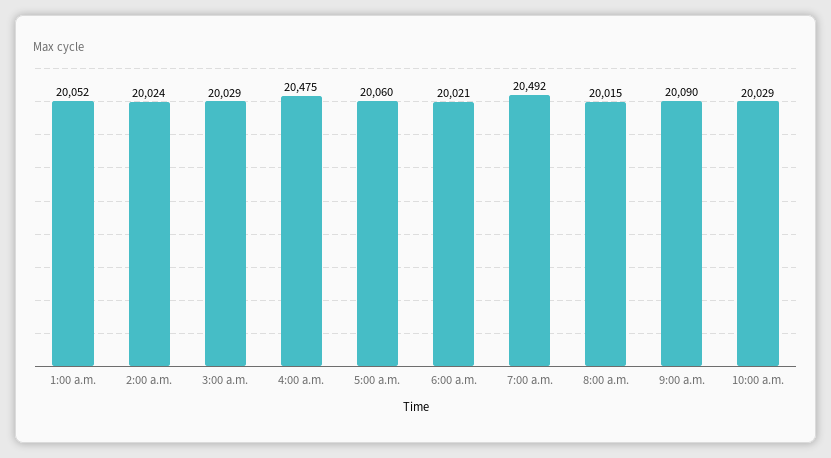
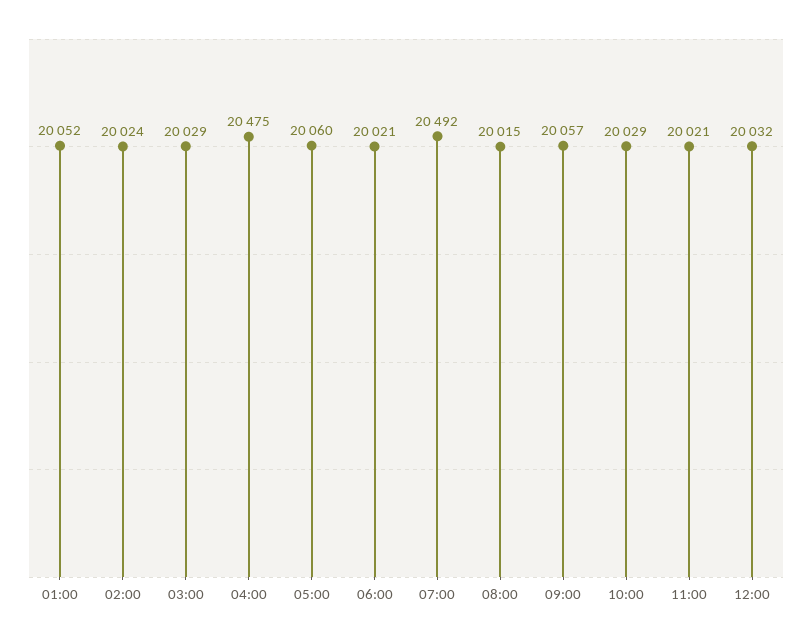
9:00 a.m.: 20090 -> 20057
11:00: none -> 20021
12:00: none -> 20032

